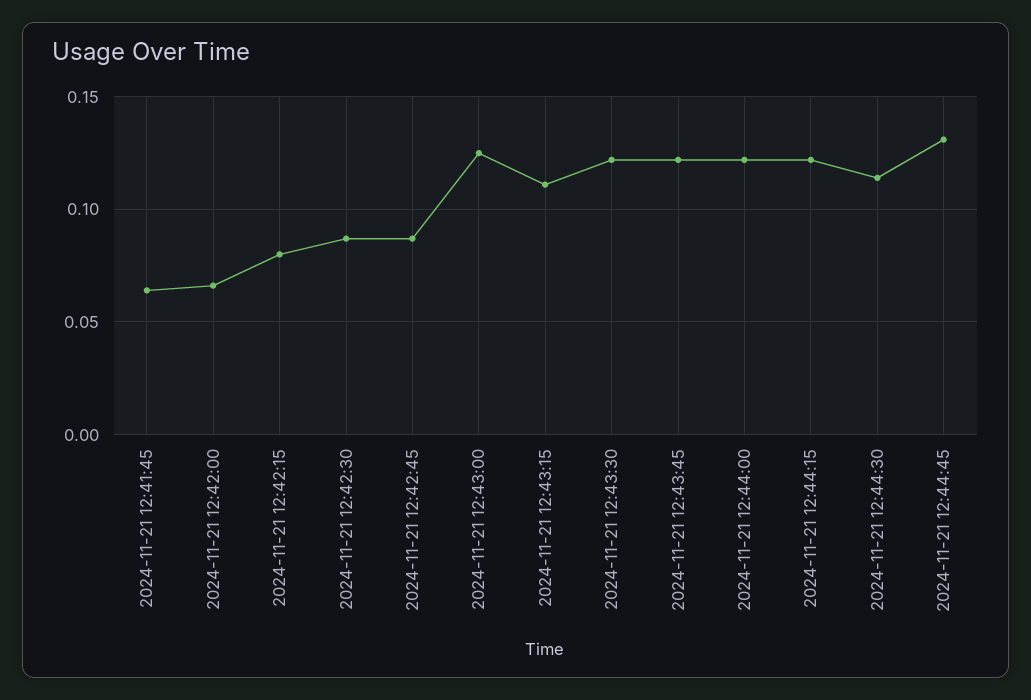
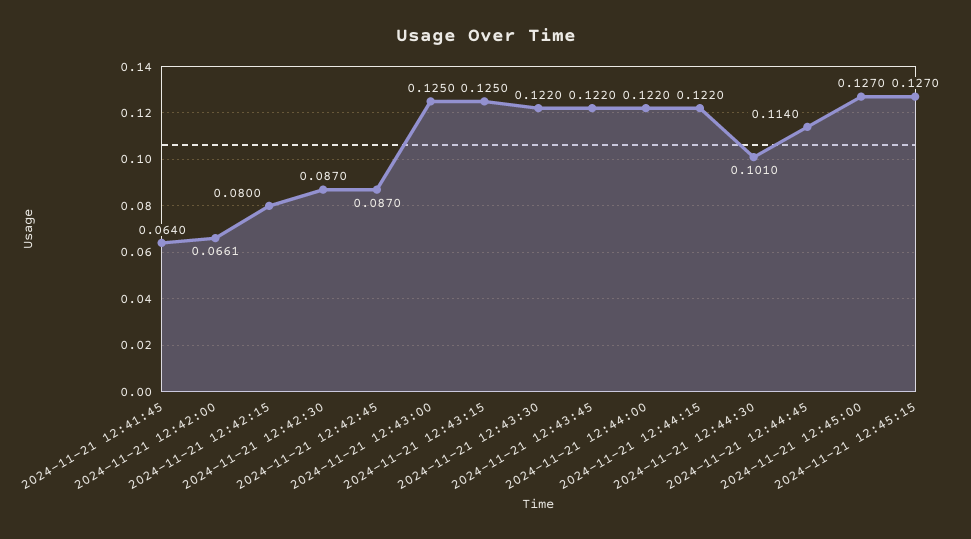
2024-11-21 12:43:15: 0.11 -> 0.125
2024-11-21 12:44:30: 0.115 -> 0.101
2024-11-21 12:44:45: 0.13 -> 0.114
2024-11-21 12:45:00: none -> 0.127
2024-11-21 12:45:15: none -> 0.127

